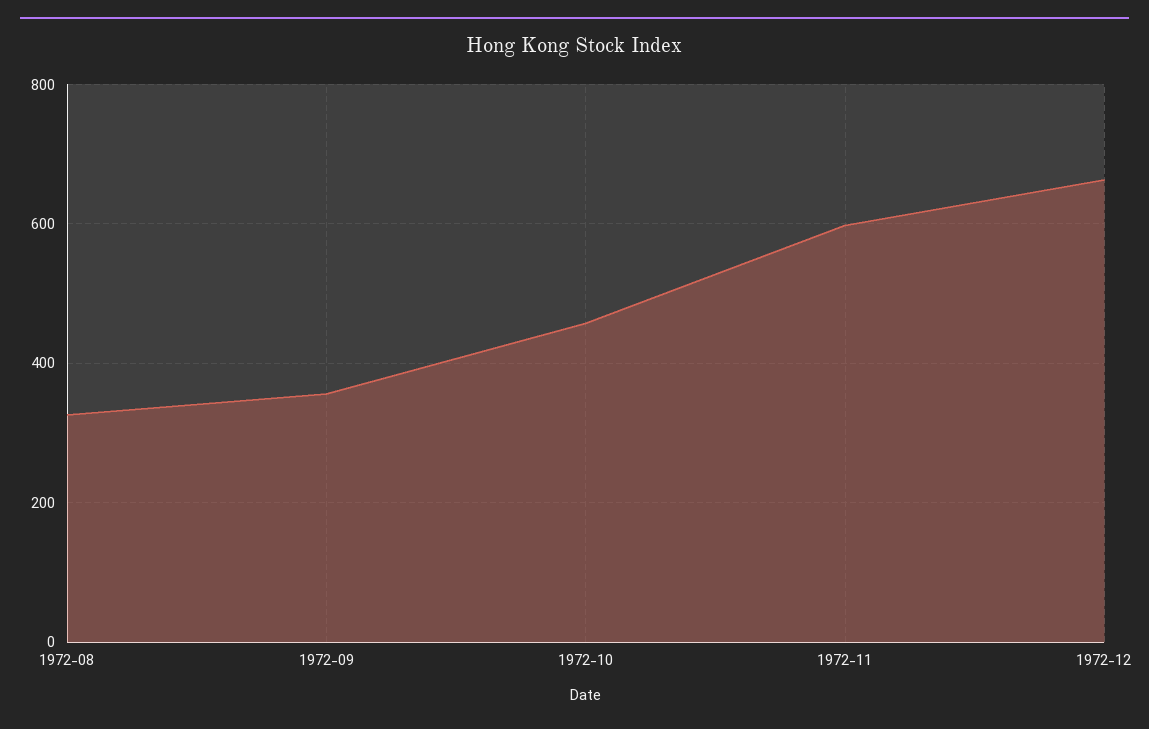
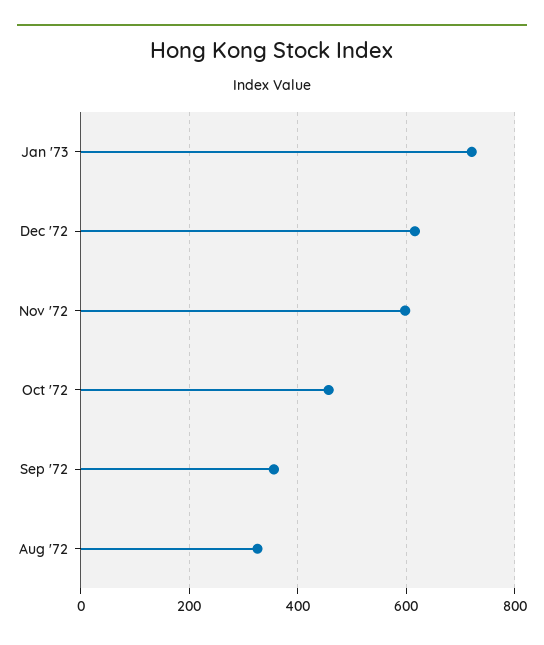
1972-12: 660 -> 620
Jan '73: none -> 720

